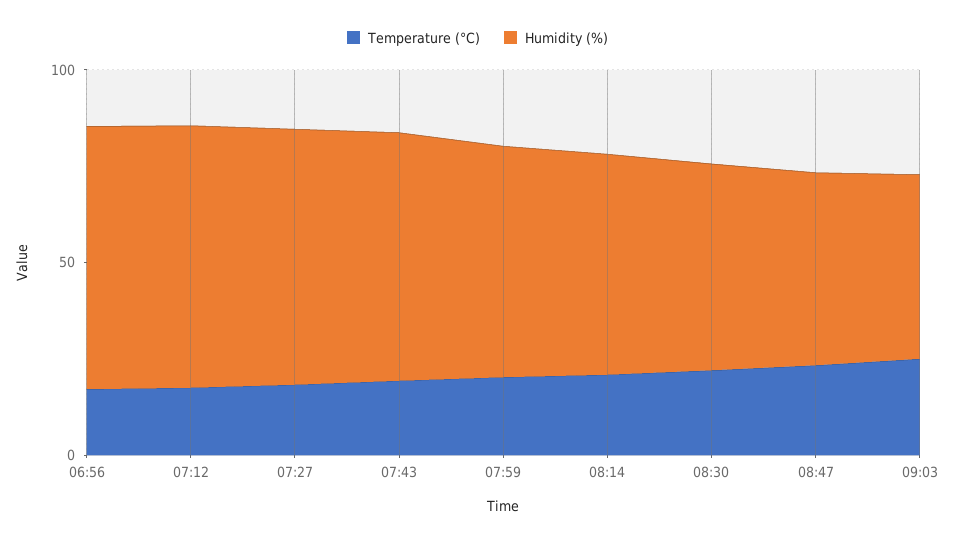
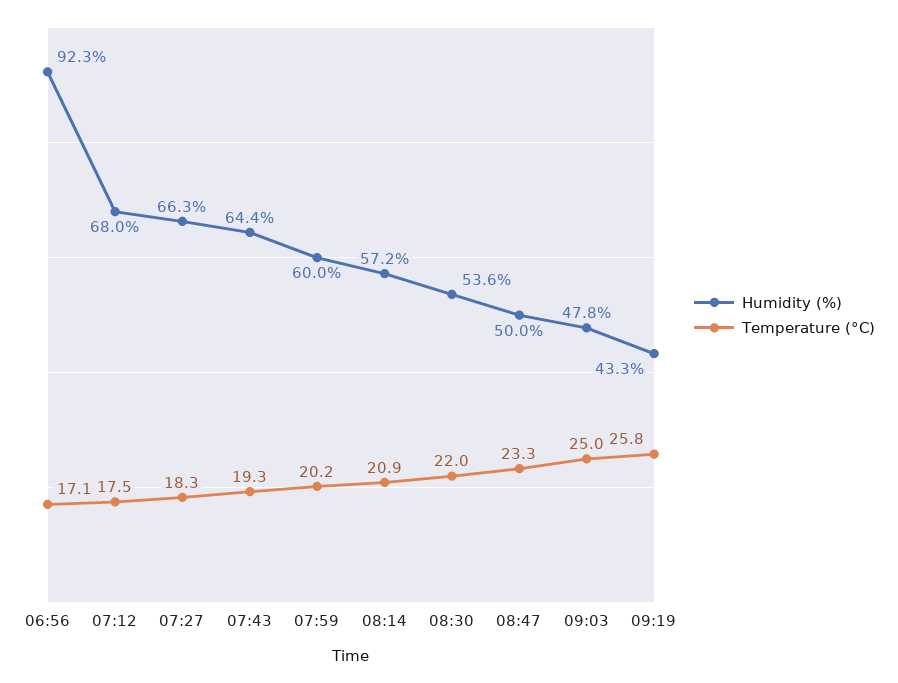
Humidity (%), 06:56: 70 -> 92.3
Humidity (%), 09:19: none -> 43.3
Temperature (°C), 09:19: none -> 25.8

